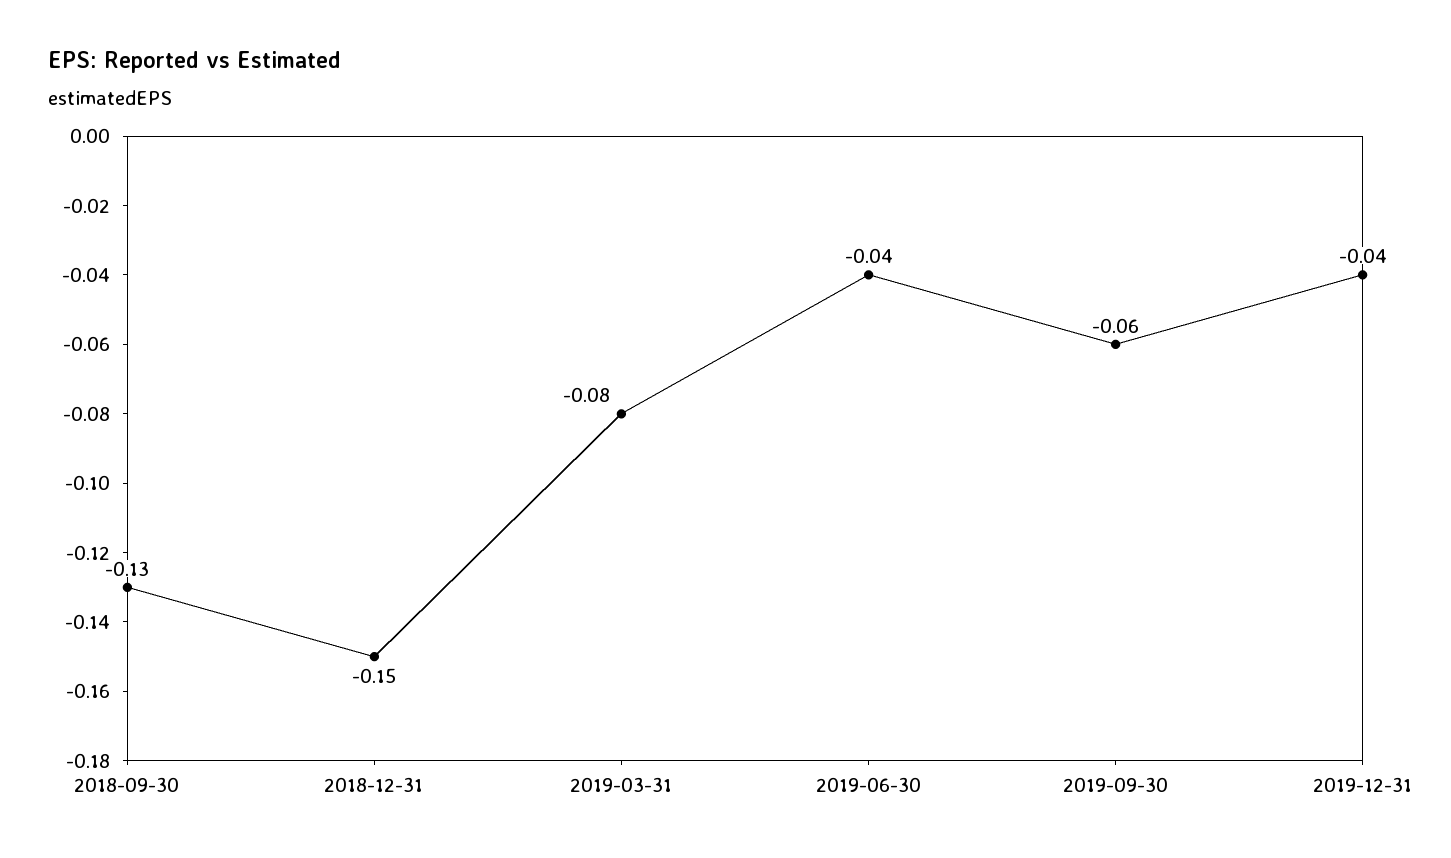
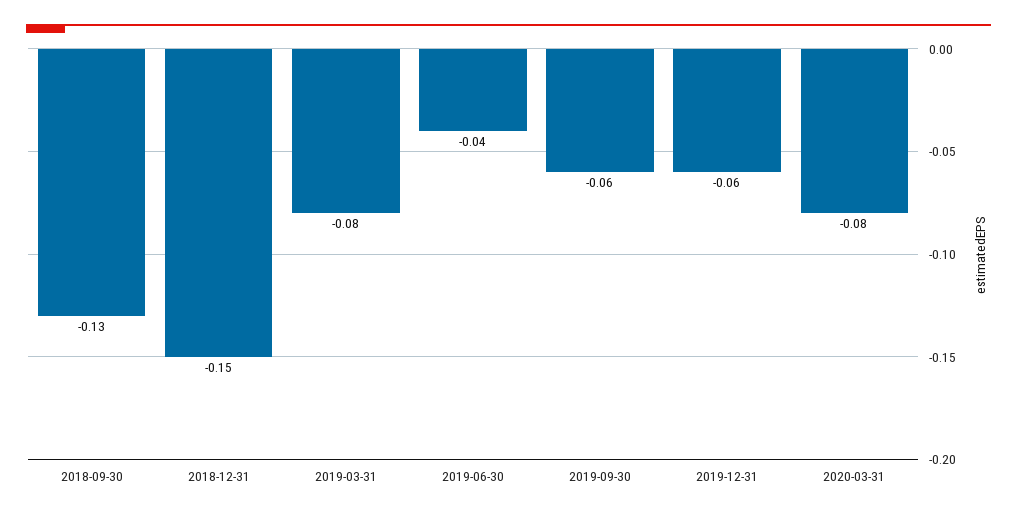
2019-12-31: -0.04 -> -0.06
2020-03-31: none -> -0.08

